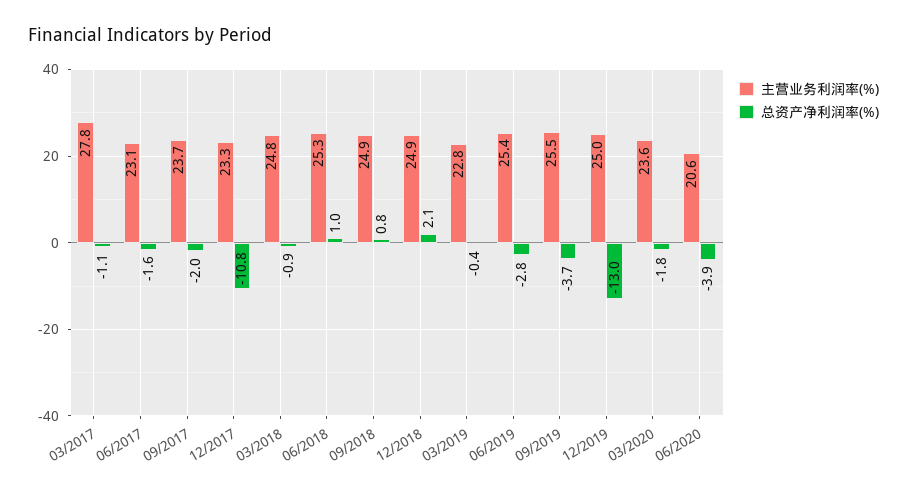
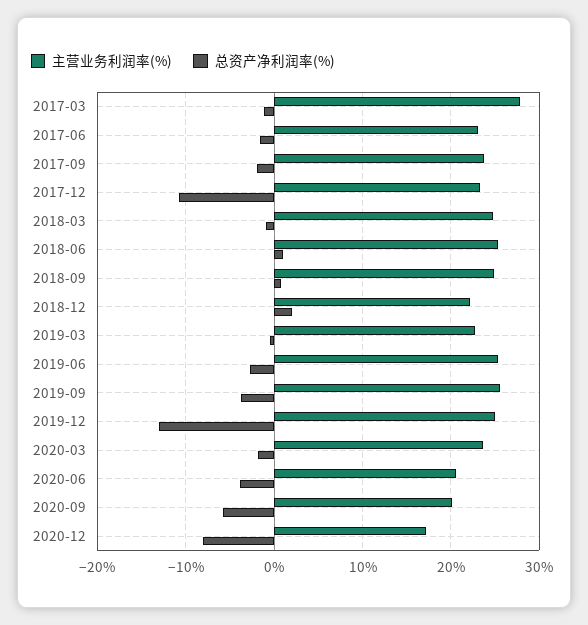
主营业务利润率(%), 12/2018: 24.9 -> 22
主营业务利润率(%), 2020-09: none -> 20
总资产净利润率(%), 2020-09: none -> -6
主营业务利润率(%), 2020-12: none -> 17
总资产净利润率(%), 2020-12: none -> -8

